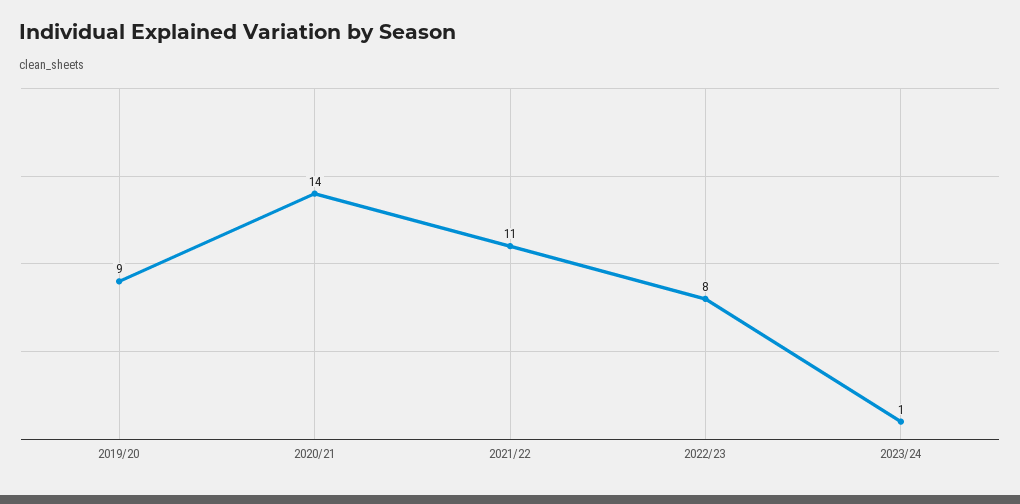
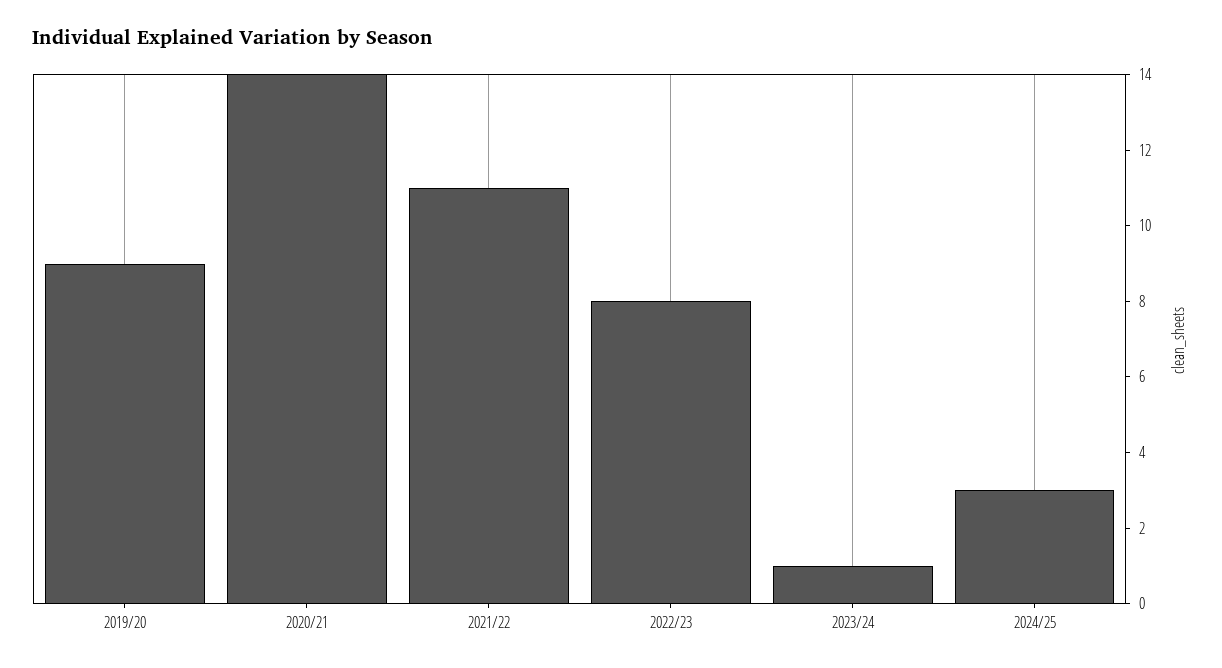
2024/25: none -> 3

